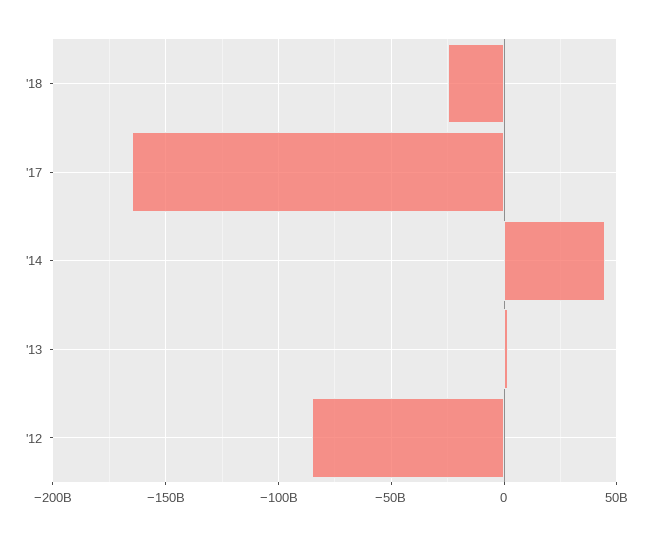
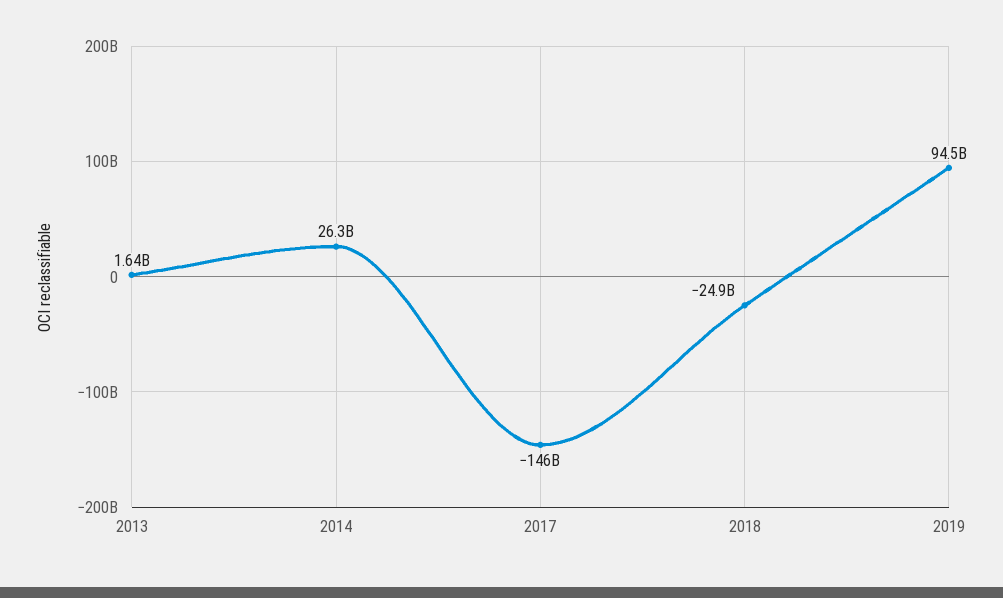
'17: -165000000000 -> -146000000000
'14: 45000000000 -> 26300000000
'12: -85000000000 -> none
2019: none -> 94500000000

